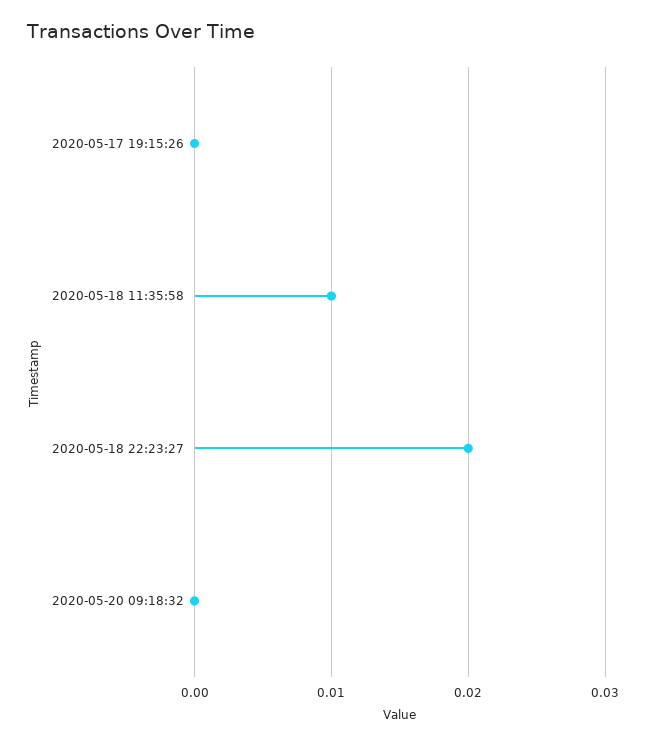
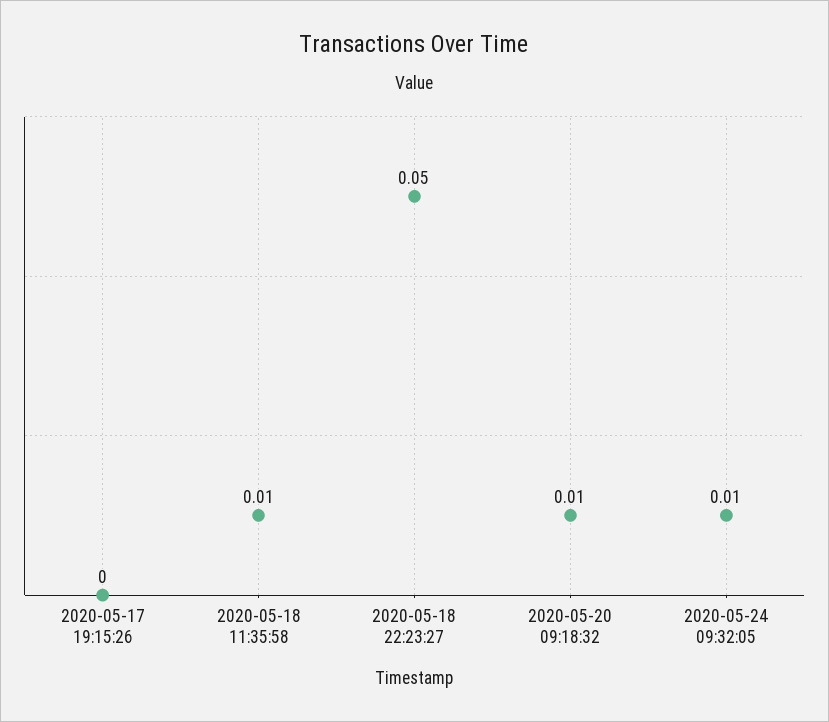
2020-05-18 22:23:27: 0.02 -> 0.05
2020-05-20 09:18:32: 0 -> 0.01
2020-05-24 09:32:05: none -> 0.01

